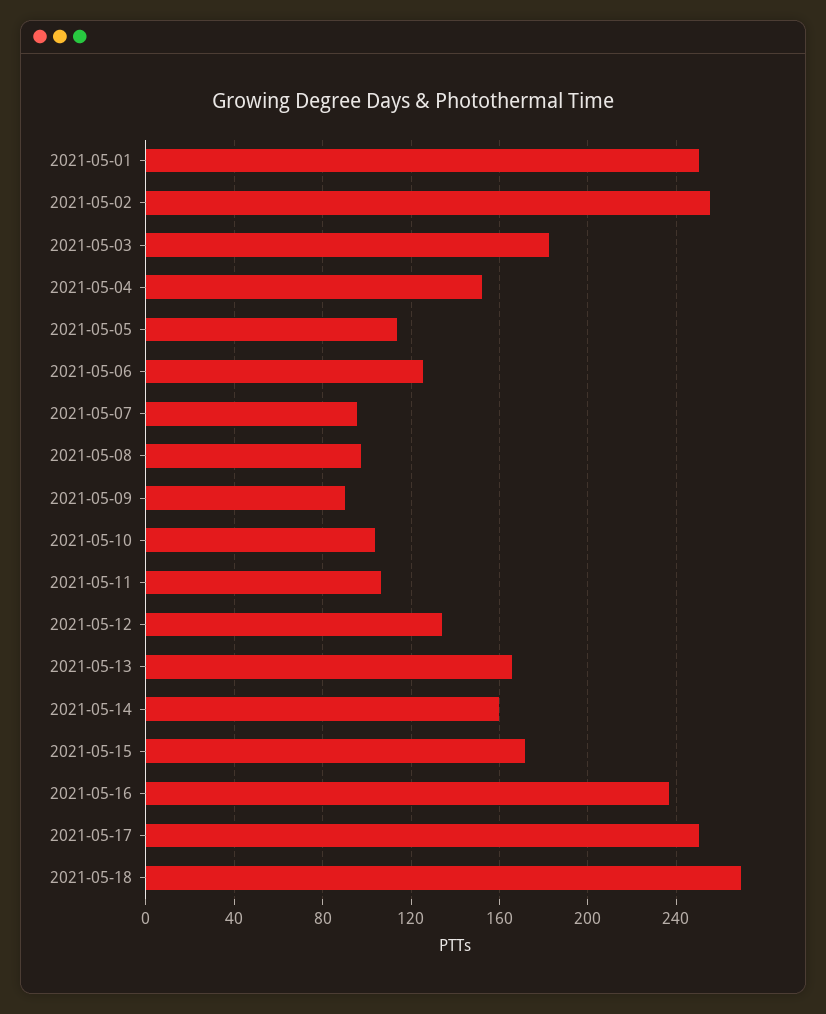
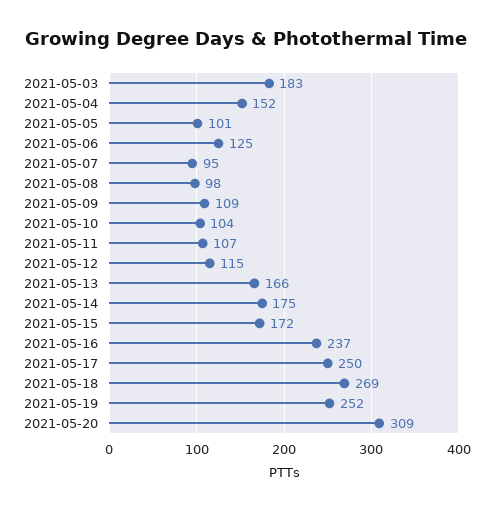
2021-05-01: 250 -> none
2021-05-02: 255 -> none
2021-05-05: 115 -> 101
2021-05-09: 90 -> 109
2021-05-12: 135 -> 115
2021-05-14: 160 -> 175
2021-05-19: none -> 252
2021-05-20: none -> 309

